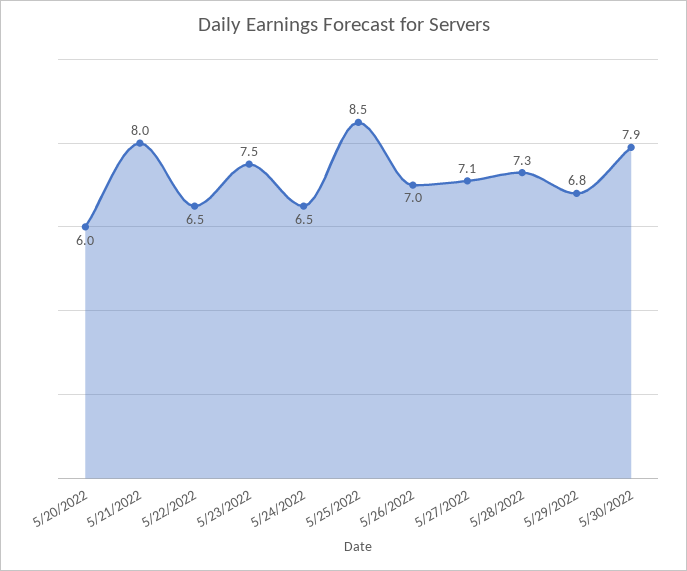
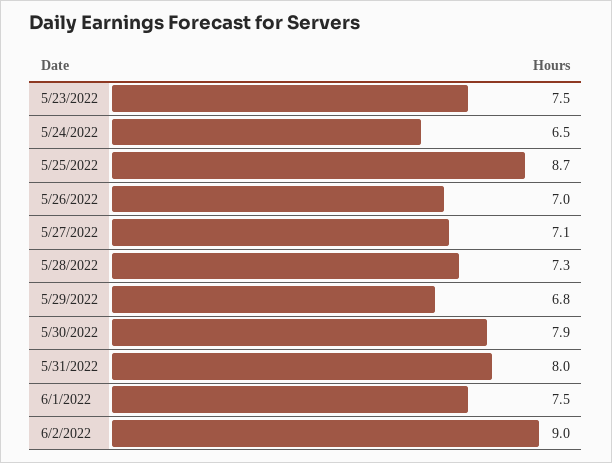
5/20/2022: 6 -> none
5/21/2022: 8 -> none
5/22/2022: 6.5 -> none
5/25/2022: 8.5 -> 8.7
5/31/2022: none -> 8
6/1/2022: none -> 7.5
6/2/2022: none -> 9

